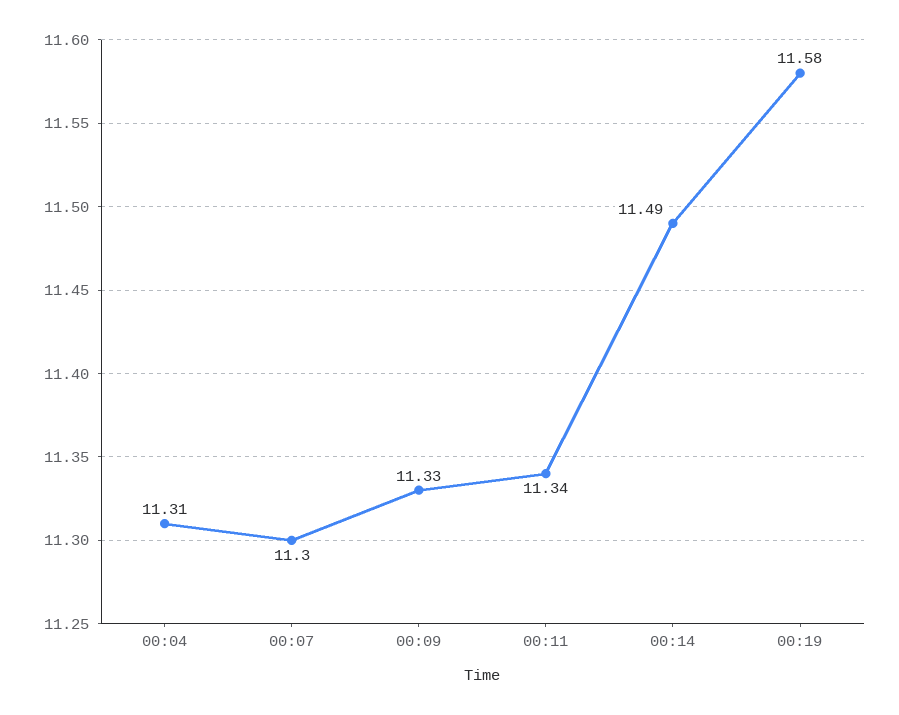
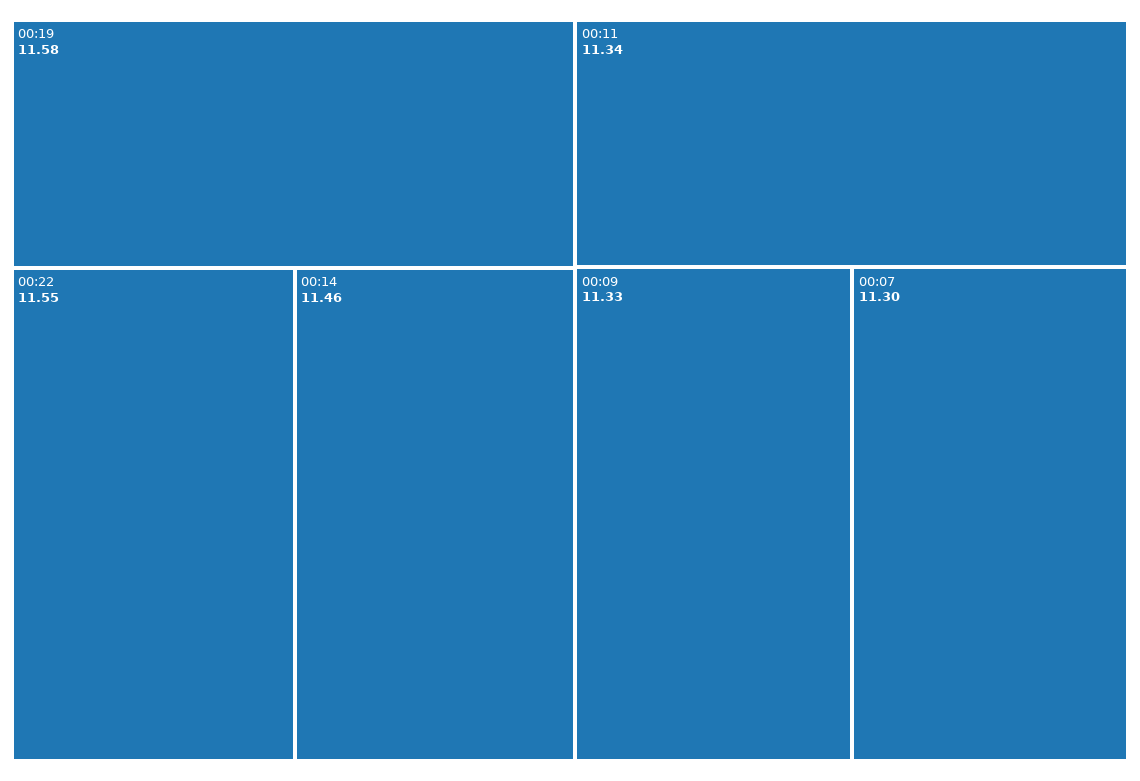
00:04: 11.31 -> none
00:14: 11.49 -> 11.46
00:22: none -> 11.55

